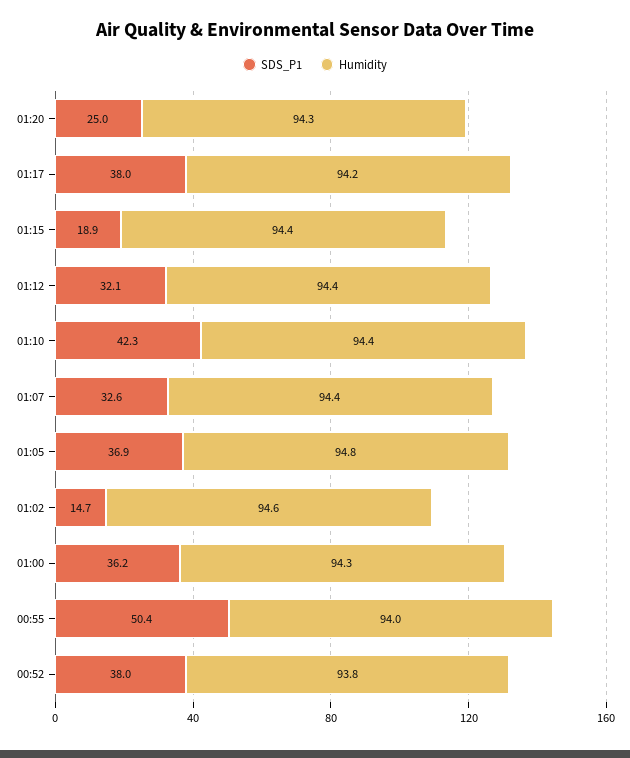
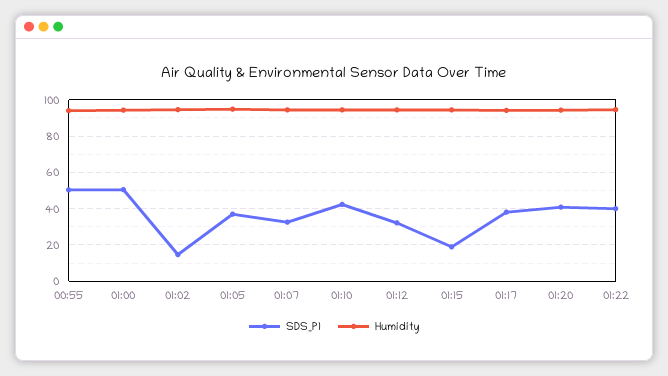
SDS_P1, 01:20: 25 -> 40
SDS_P1, 01:00: 36.2 -> 50
SDS_P1, 00:52: 38 -> none
Humidity, 00:52: 93.8 -> none
SDS_P1, 01:22: none -> 40
Humidity, 01:22: none -> 95

